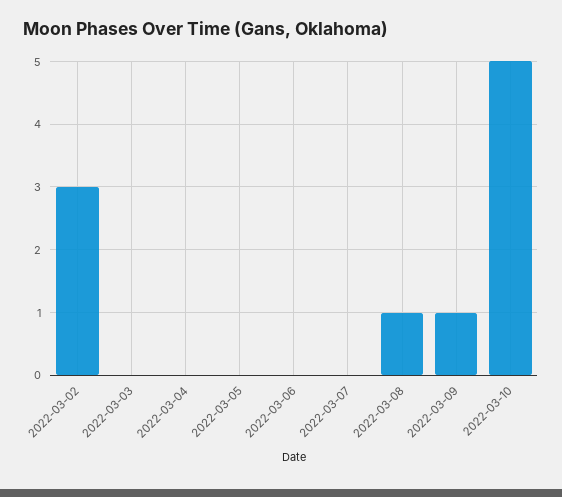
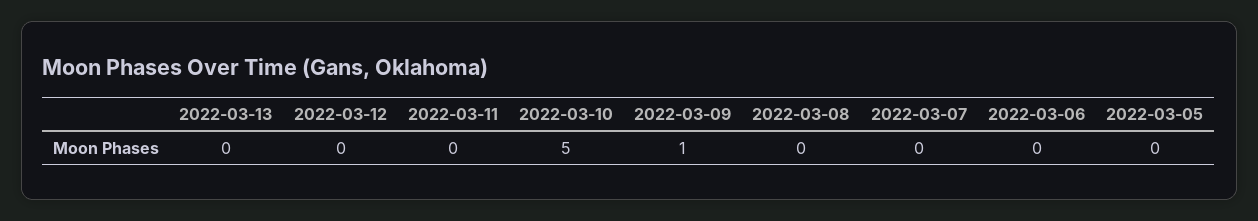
2022-03-02: 3 -> none
2022-03-03: 0 -> none
2022-03-04: 0 -> none
2022-03-08: 1 -> 0
2022-03-13: none -> 0
2022-03-12: none -> 0
2022-03-11: none -> 0

